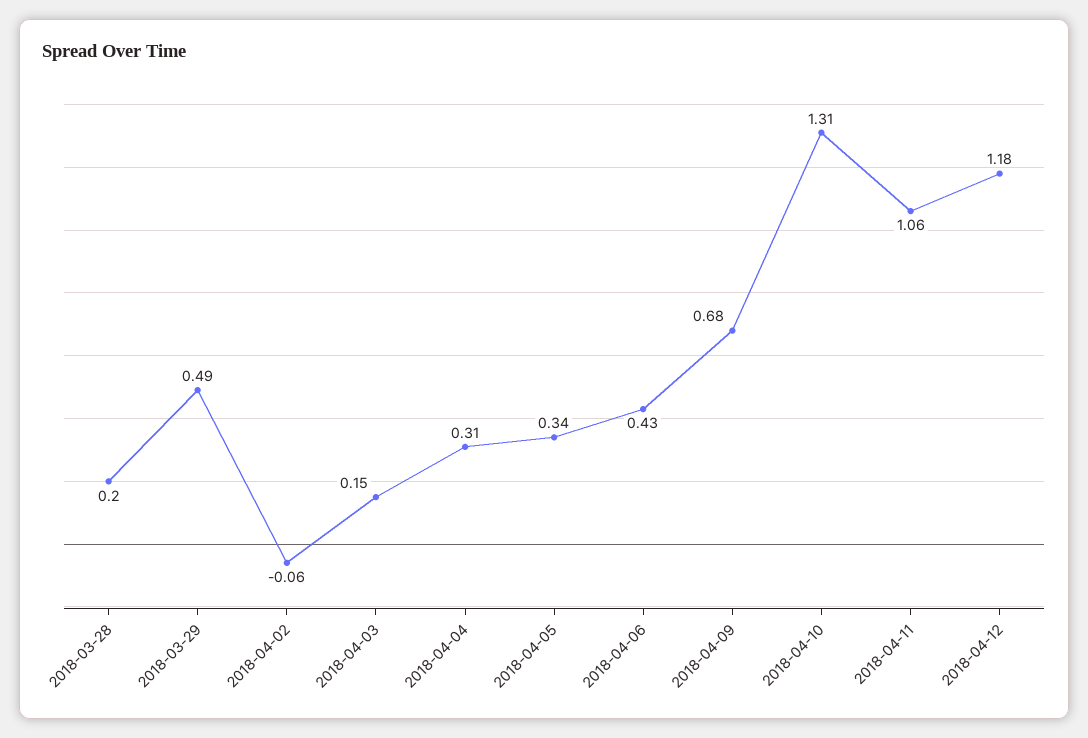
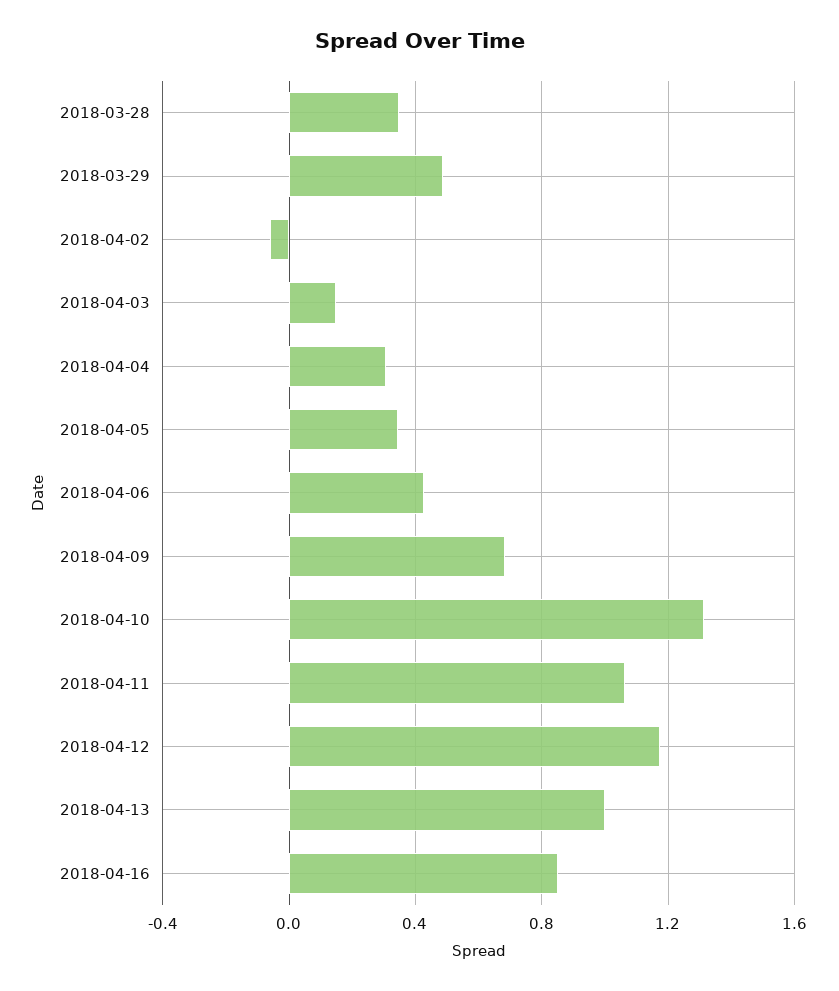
2018-03-28: 0.2 -> 0.35
2018-04-13: none -> 1
2018-04-16: none -> 0.85

